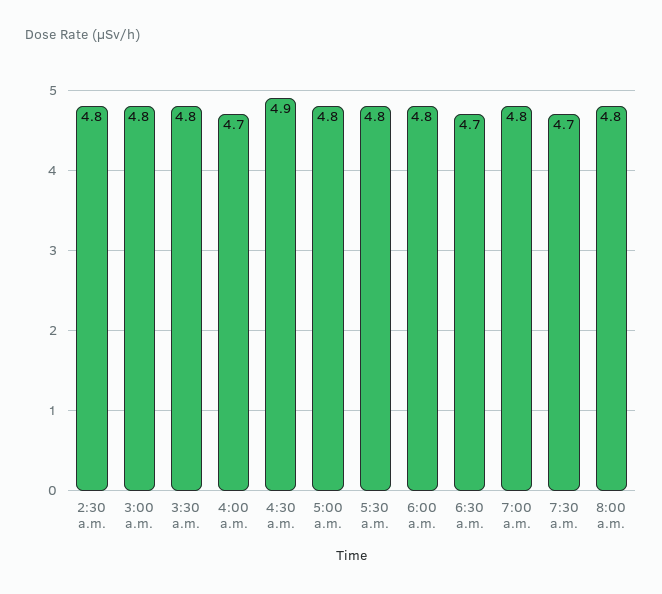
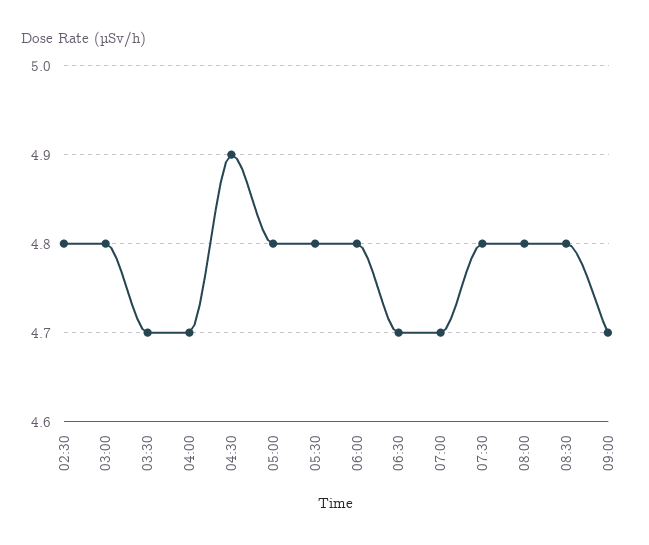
3:30 a.m.: 4.8 -> 4.7
7:00 a.m.: 4.8 -> 4.7
7:30 a.m.: 4.7 -> 4.8
08:30: none -> 4.8
09:00: none -> 4.7

